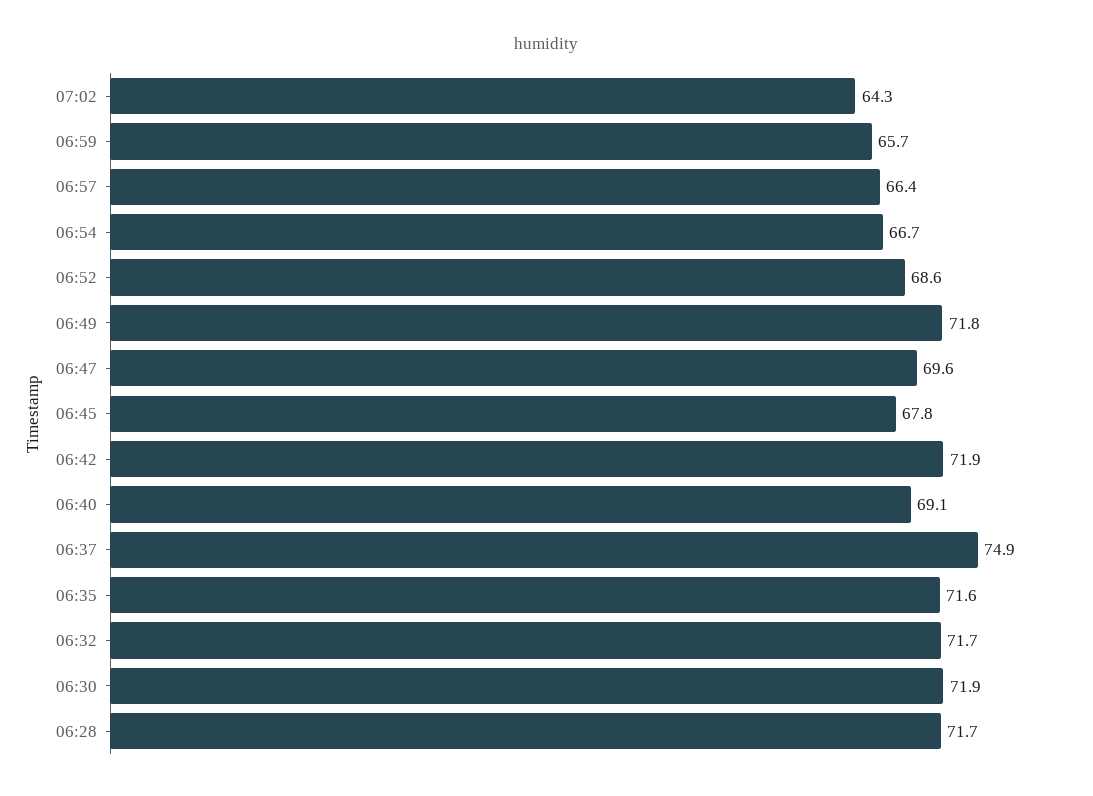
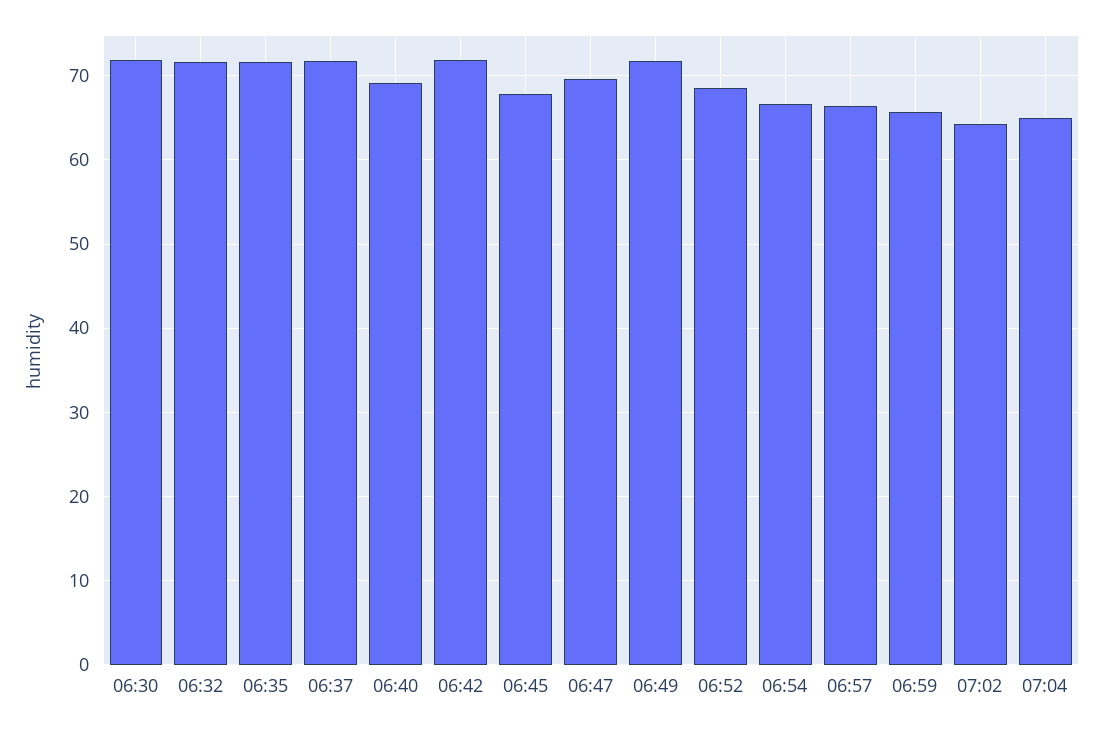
06:37: 74.9 -> 72
06:28: 71.7 -> none
07:04: none -> 65

